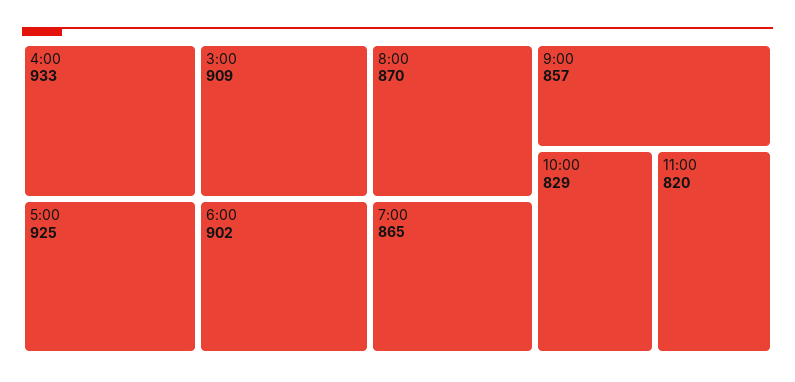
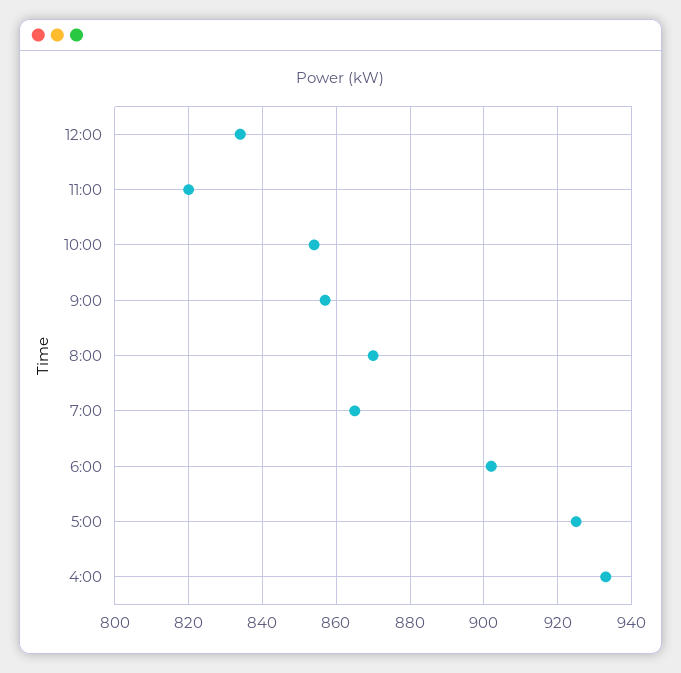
3:00: 909 -> none
10:00: 829 -> 855
12:00: none -> 835

